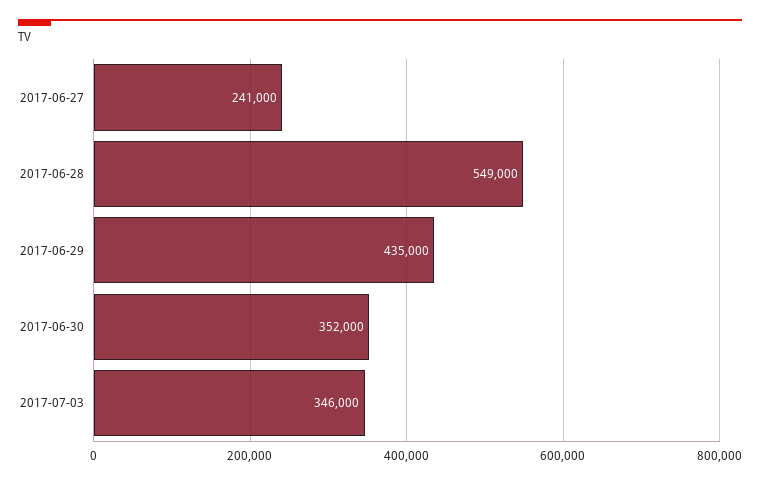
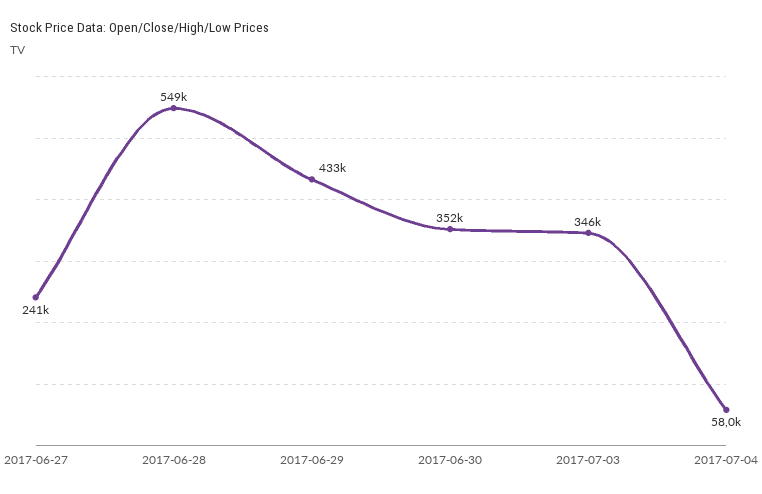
2017-06-29: 435000 -> 433000
2017-07-04: none -> 58000

